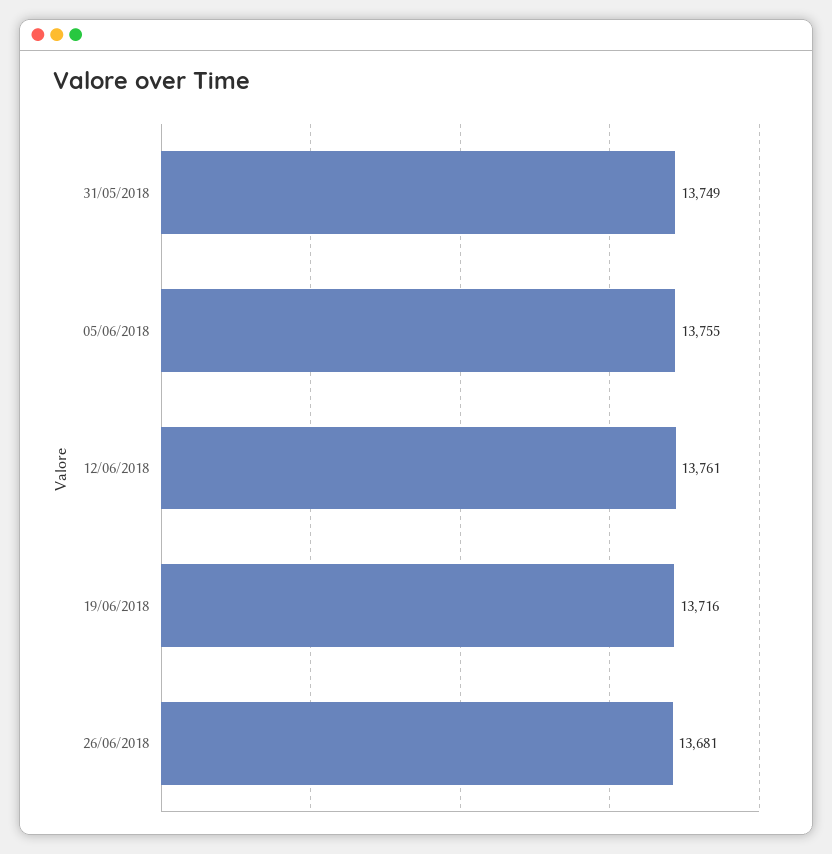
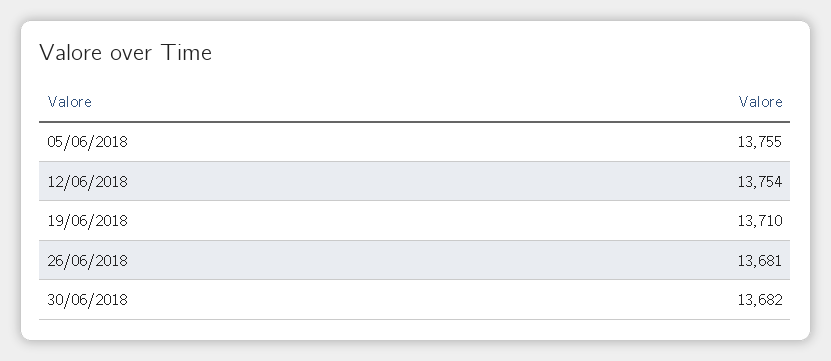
31/05/2018: 13749 -> none
12/06/2018: 13761 -> 13754
19/06/2018: 13716 -> 13710
30/06/2018: none -> 13682

